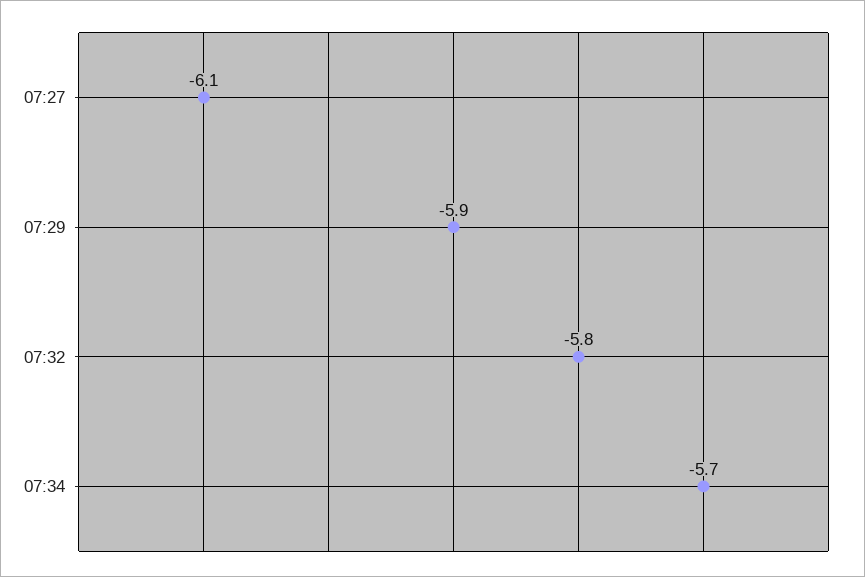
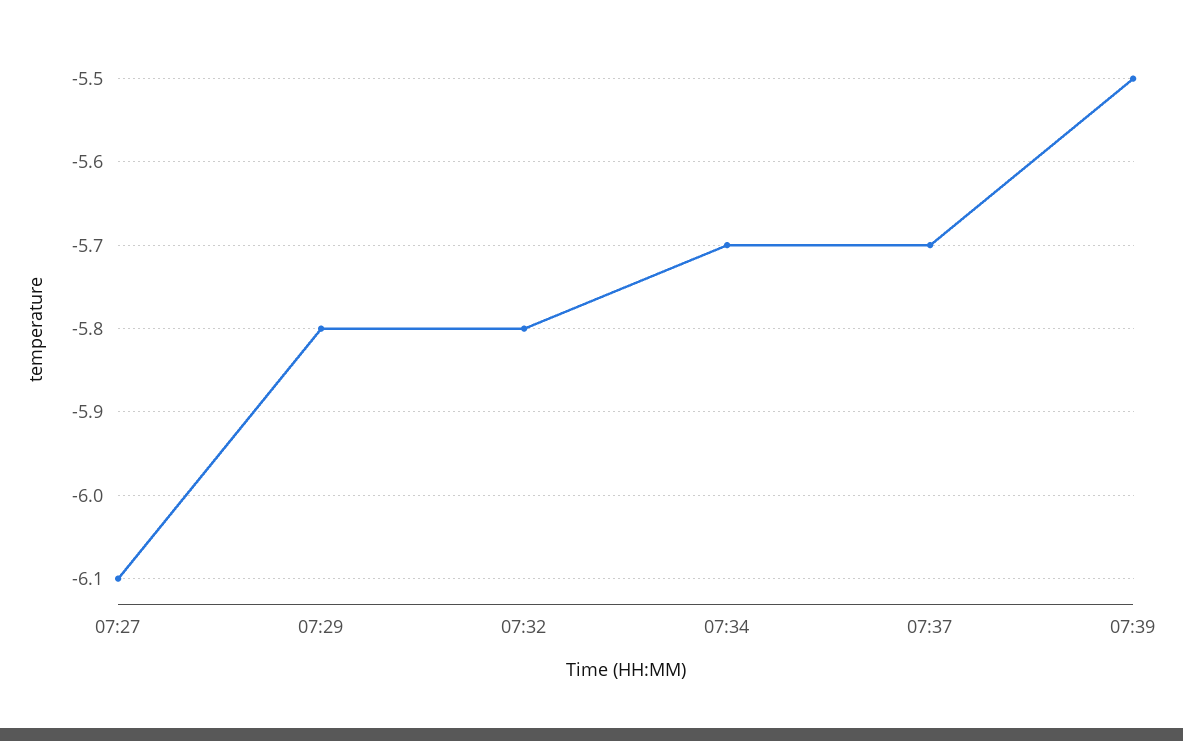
07:29: -5.9 -> -5.8
07:37: none -> -5.7
07:39: none -> -5.5

